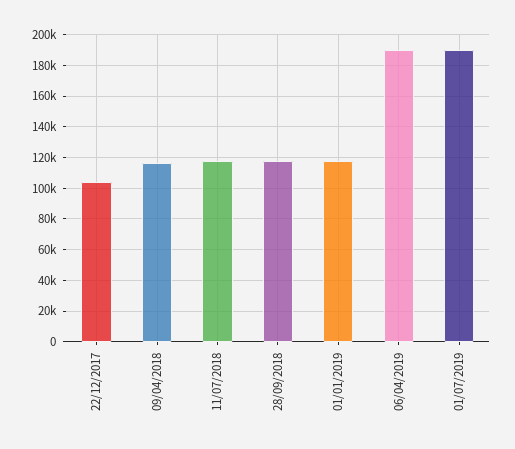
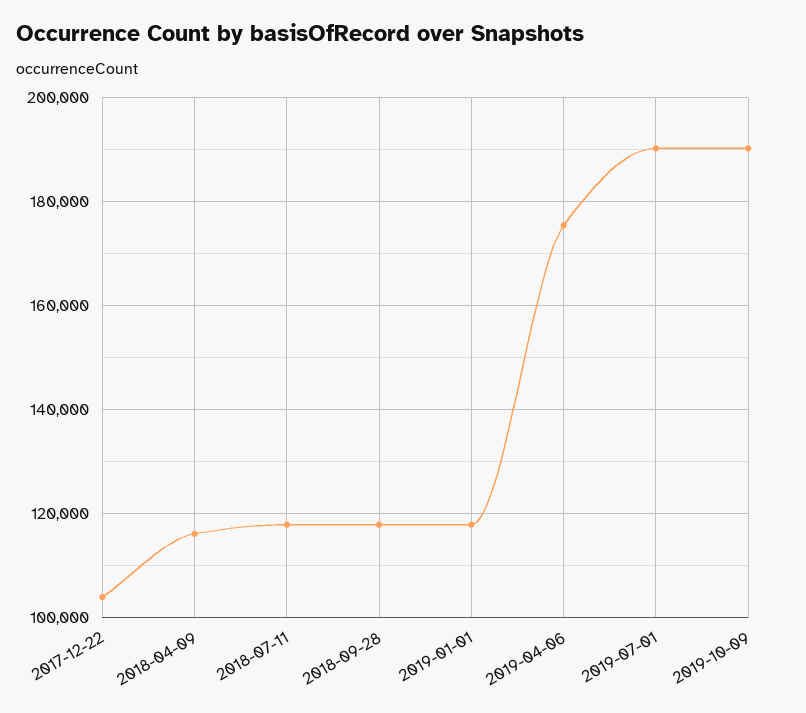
06/04/2019: 190000 -> 176000
2019-10-09: none -> 190000

